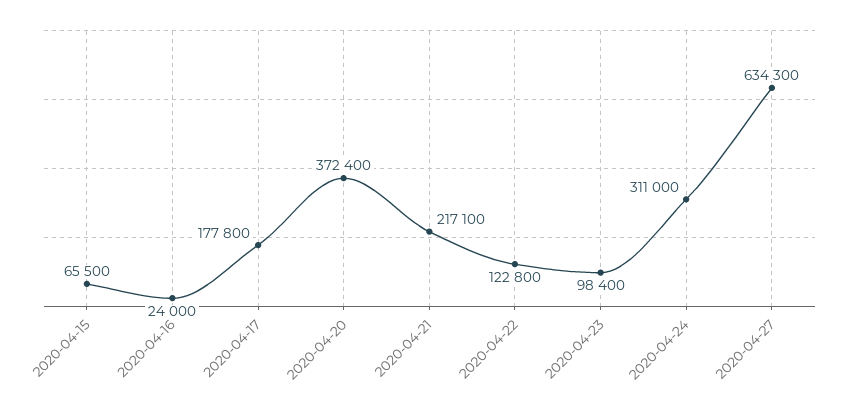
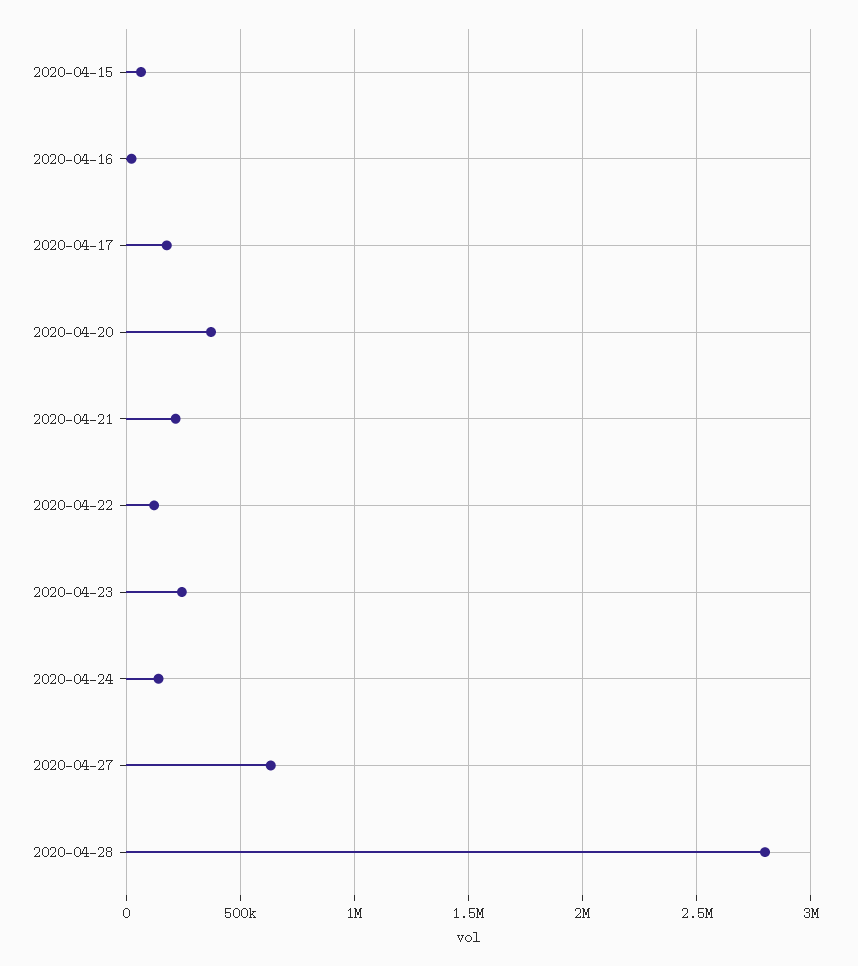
2020-04-23: 98400 -> 250000
2020-04-24: 311000 -> 150000
2020-04-28: none -> 2800000

